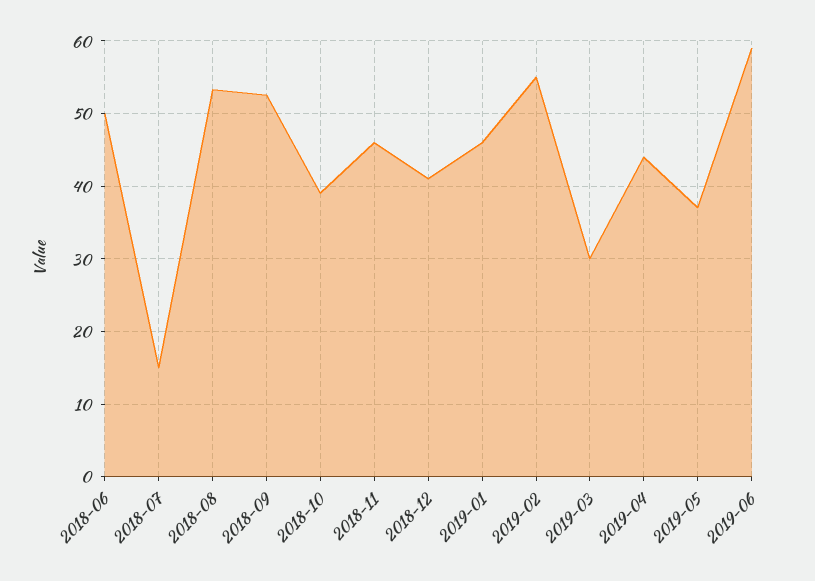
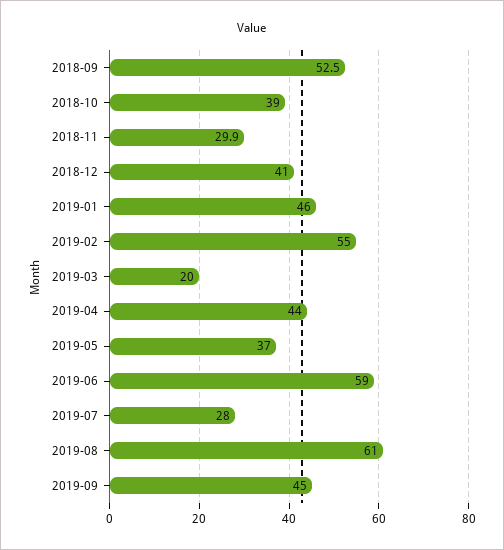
2018-06: 50 -> none
2018-07: 15 -> none
2018-08: 53 -> none
2018-11: 46 -> 29.9
2019-03: 30 -> 20
2019-07: none -> 28
2019-08: none -> 61
2019-09: none -> 45

